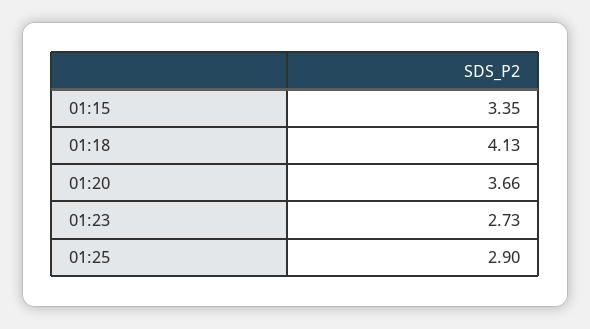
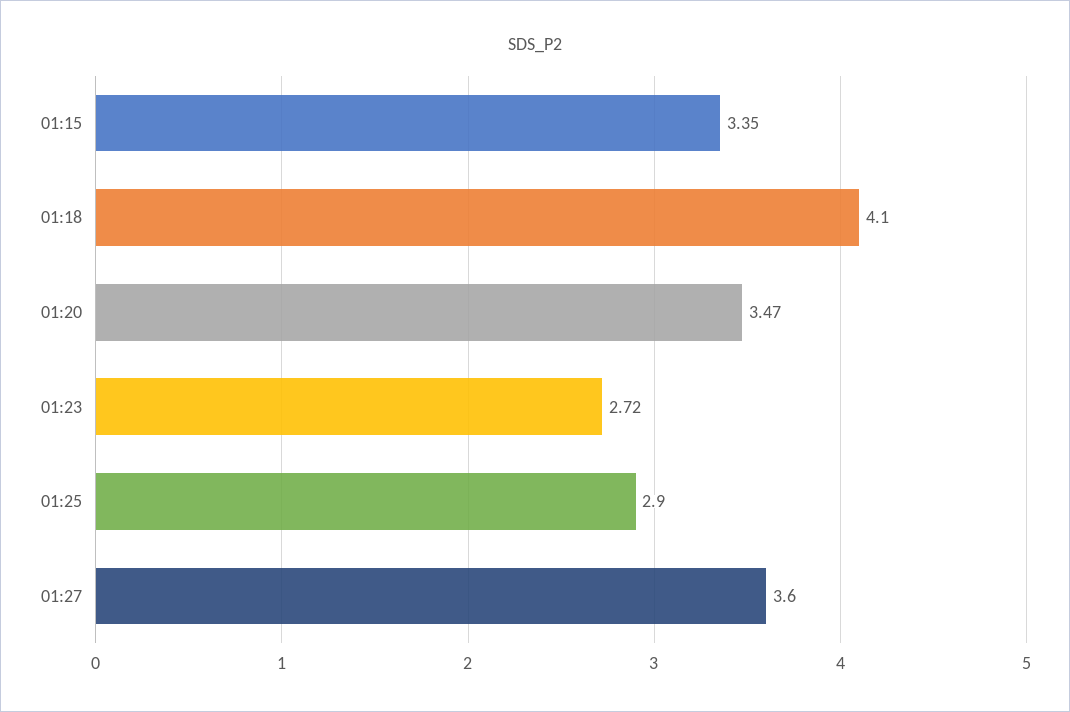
01:18: 4.13 -> 4.1
01:20: 3.66 -> 3.47
01:23: 2.73 -> 2.72
01:27: none -> 3.6

